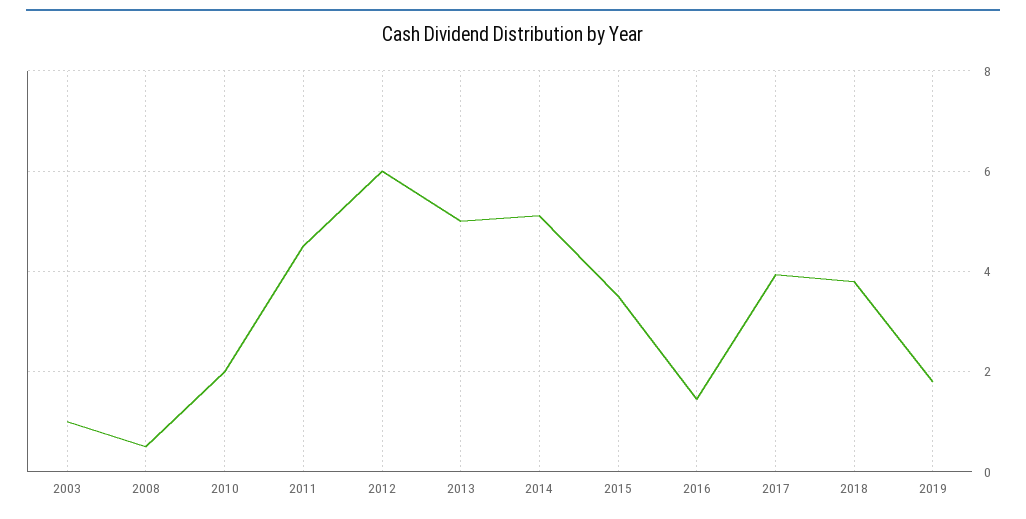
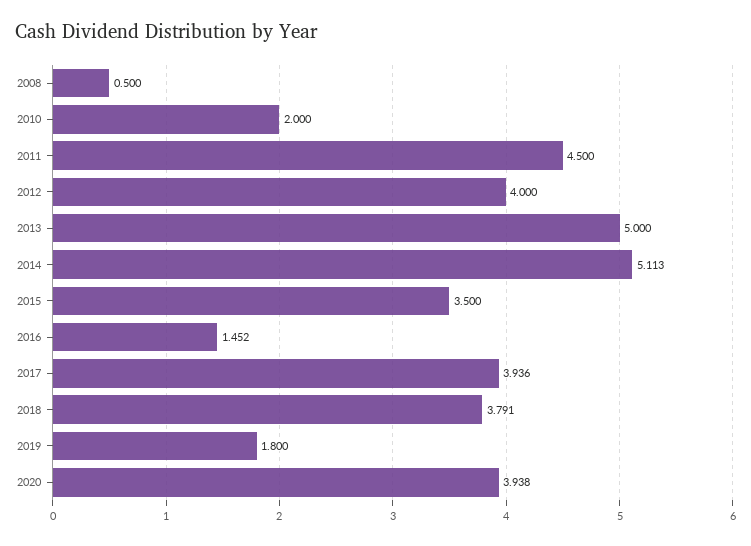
2003: 1 -> none
2012: 6 -> 4
2020: none -> 3.938

